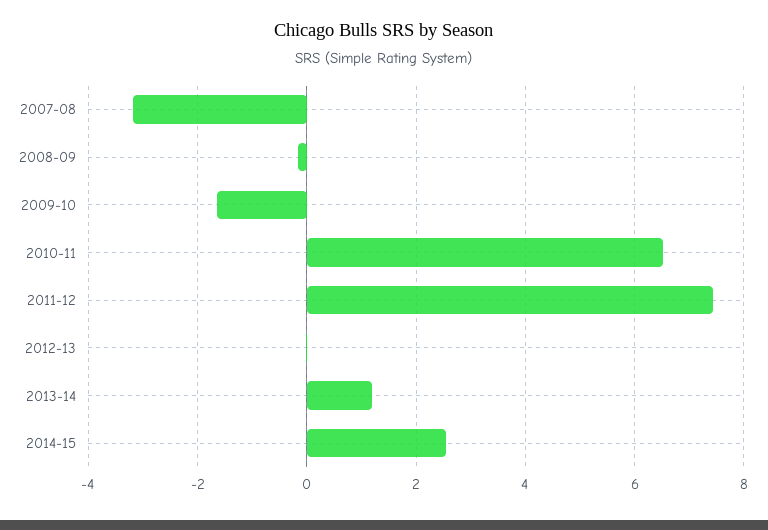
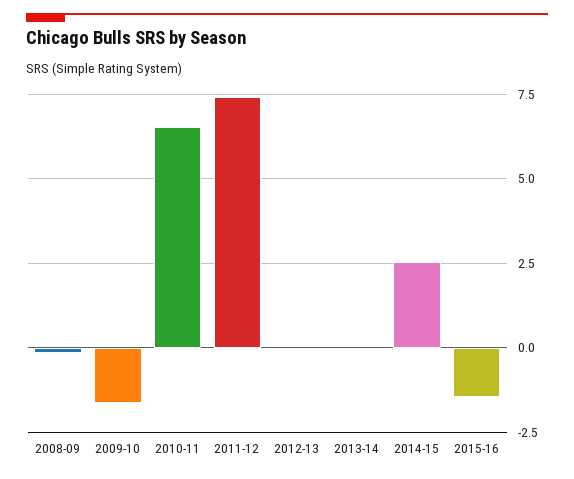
2007-08: -3.2 -> none
2013-14: 1.2 -> 0
2015-16: none -> -1.5

